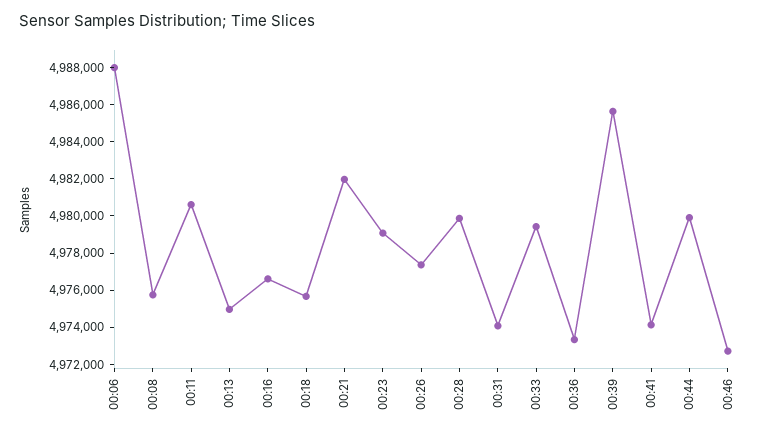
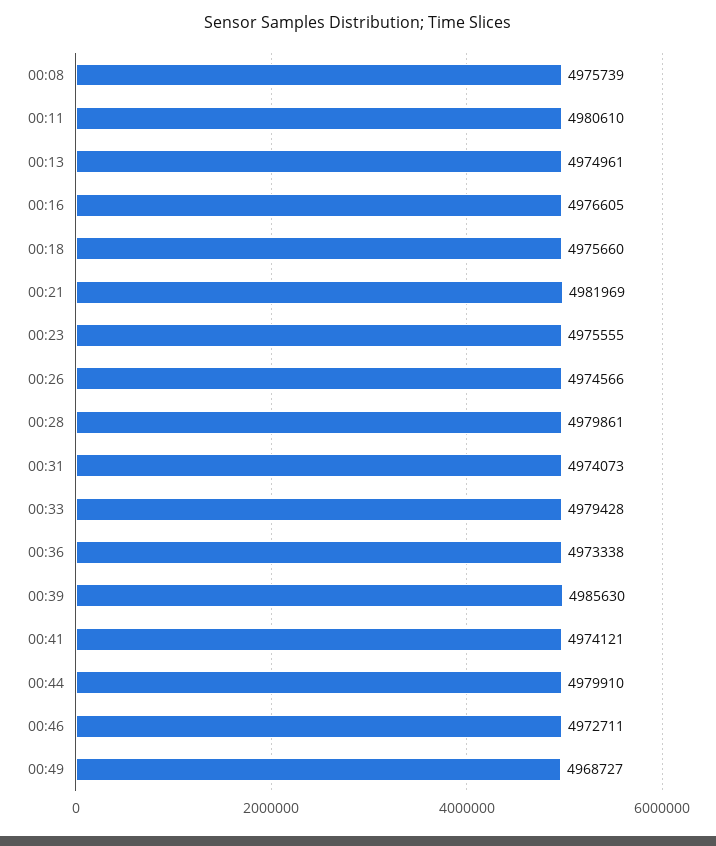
00:06: 4988000 -> none
00:23: 4979000 -> 4975555
00:26: 4977500 -> 4974566
00:49: none -> 4968727

